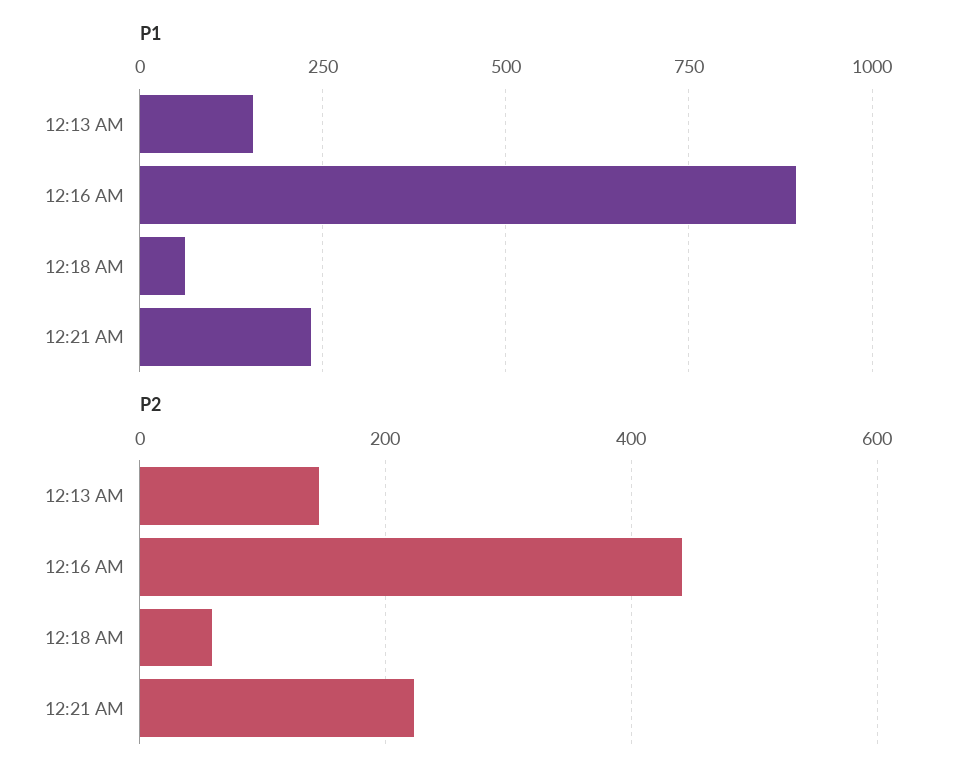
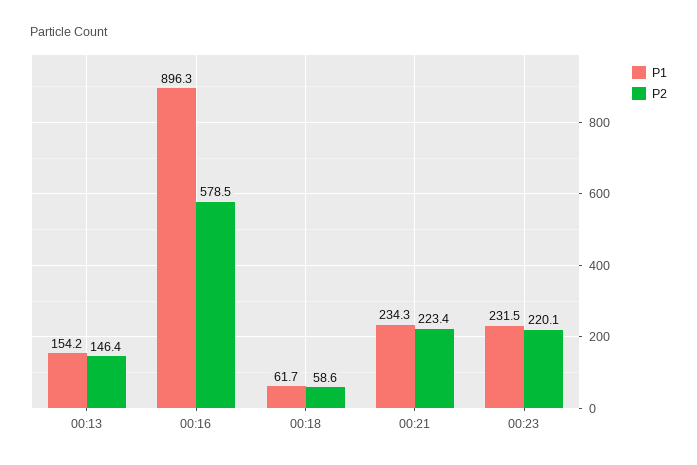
P2, 12:16 AM: 440 -> 578.5
P1, 00:23: none -> 231.5
P2, 00:23: none -> 220.1

